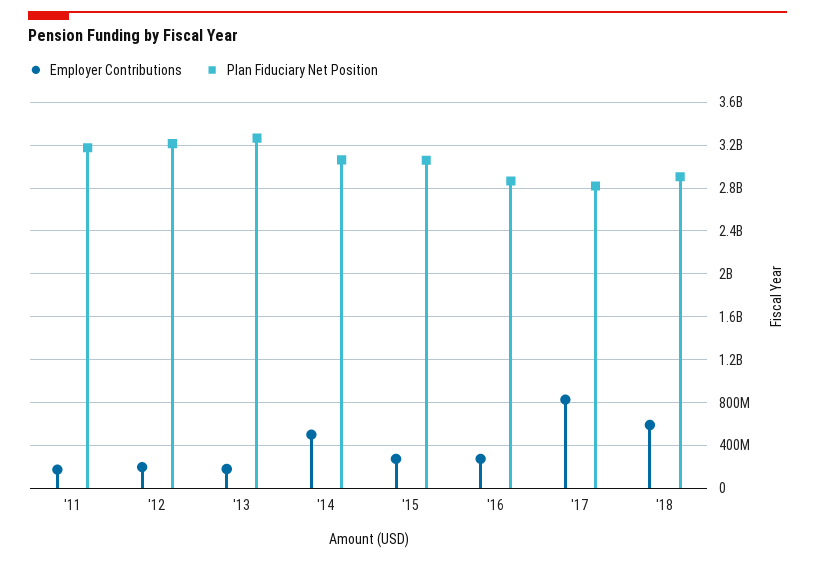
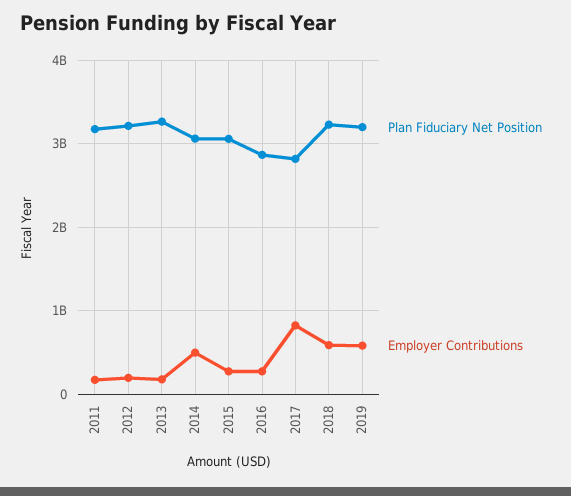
Plan Fiduciary Net Position, '18: 2900000000 -> 3200000000
Plan Fiduciary Net Position, 2019: none -> 3200000000
Employer Contributions, 2019: none -> 600000000

